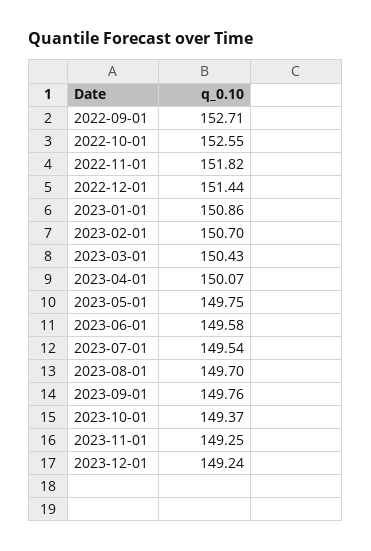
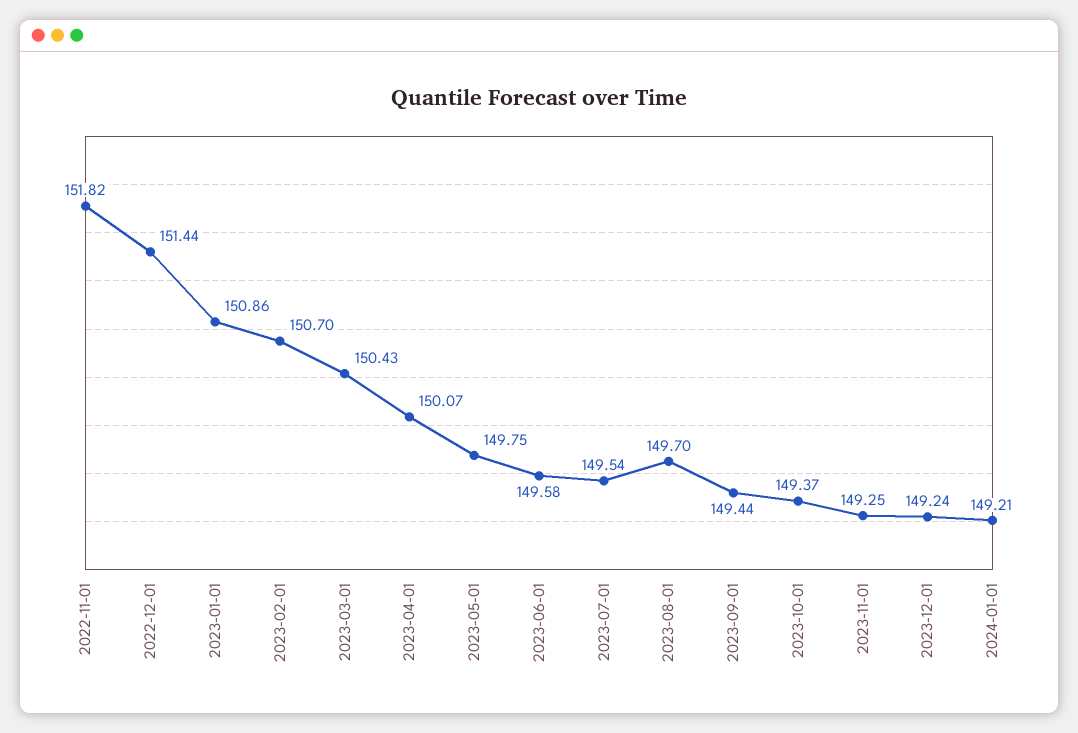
2022-09-01: 152.71 -> none
2022-10-01: 152.55 -> none
2023-09-01: 149.76 -> 149.44
2024-01-01: none -> 149.21

